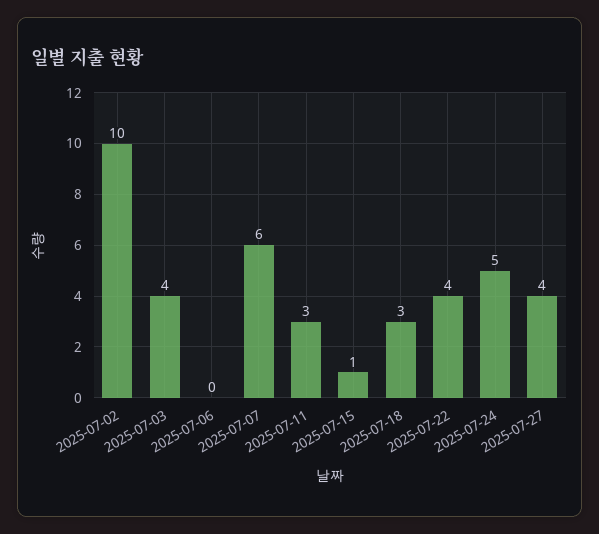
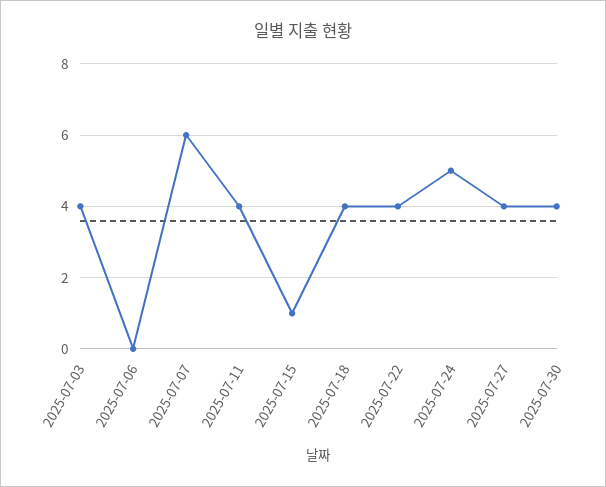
2025-07-02: 10 -> none
2025-07-11: 3 -> 4
2025-07-18: 3 -> 4
2025-07-30: none -> 4

